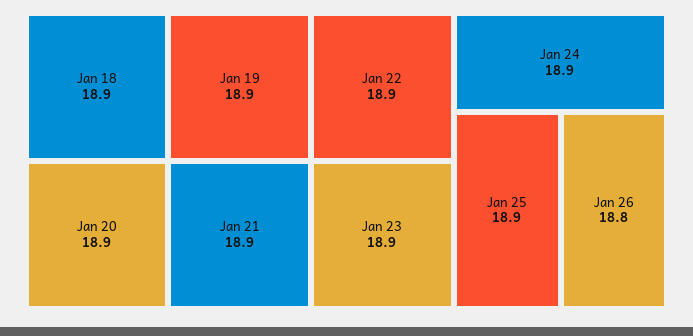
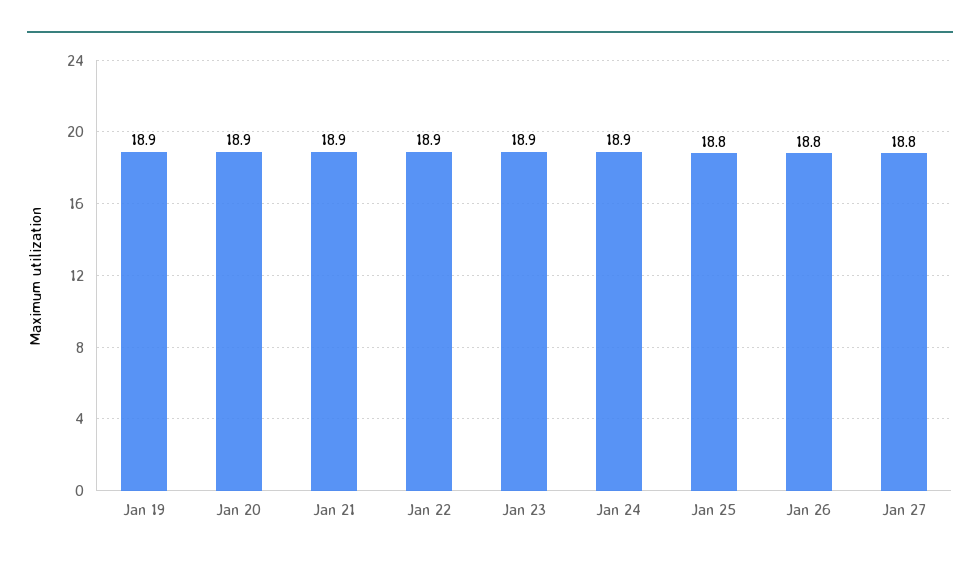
Jan 18: 18.9 -> none
Jan 25: 18.9 -> 18.8
Jan 27: none -> 18.8

